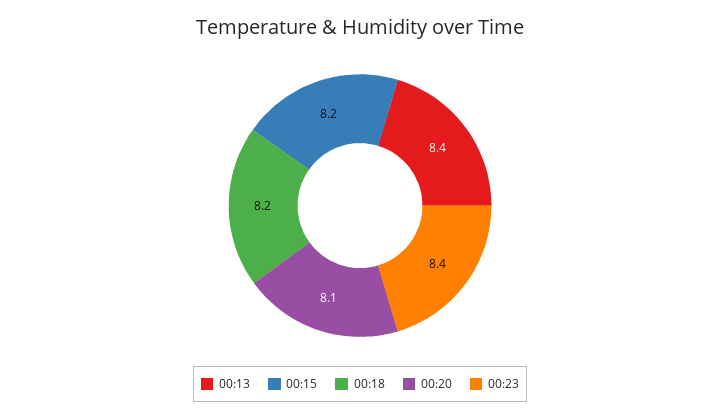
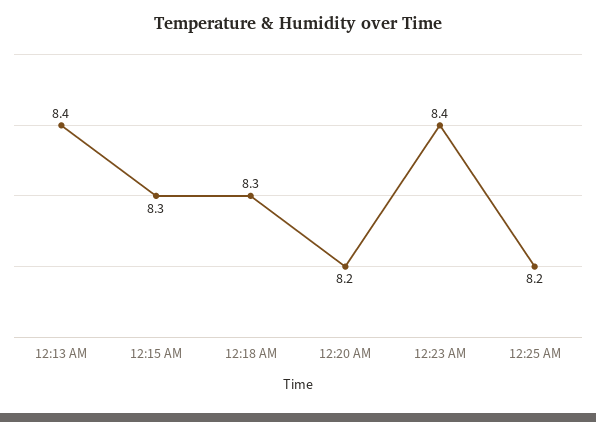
00:15: 8.2 -> 8.3
00:18: 8.2 -> 8.3
00:20: 8.1 -> 8.2
12:25 AM: none -> 8.2

